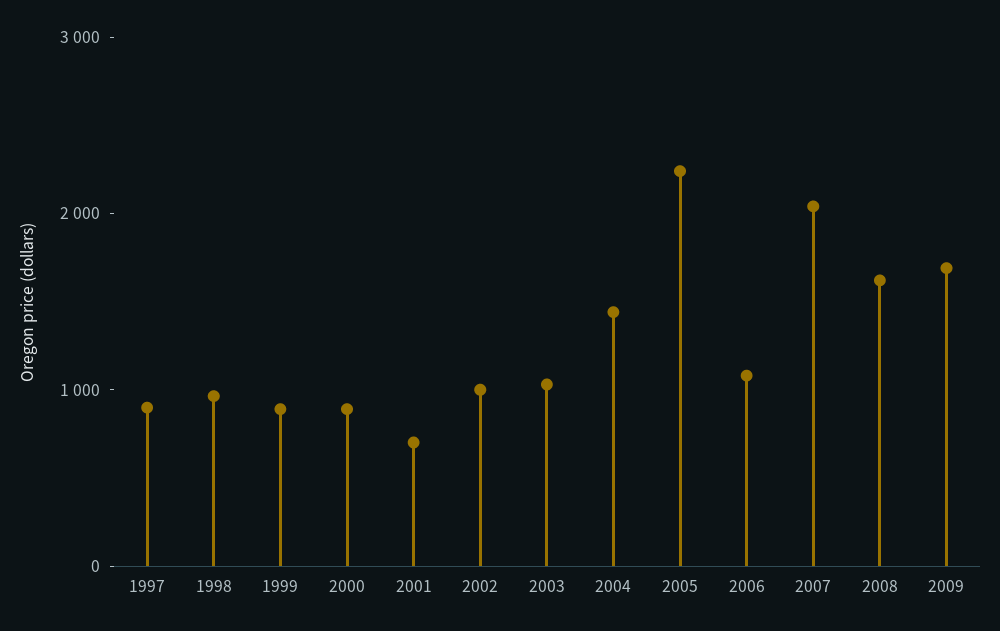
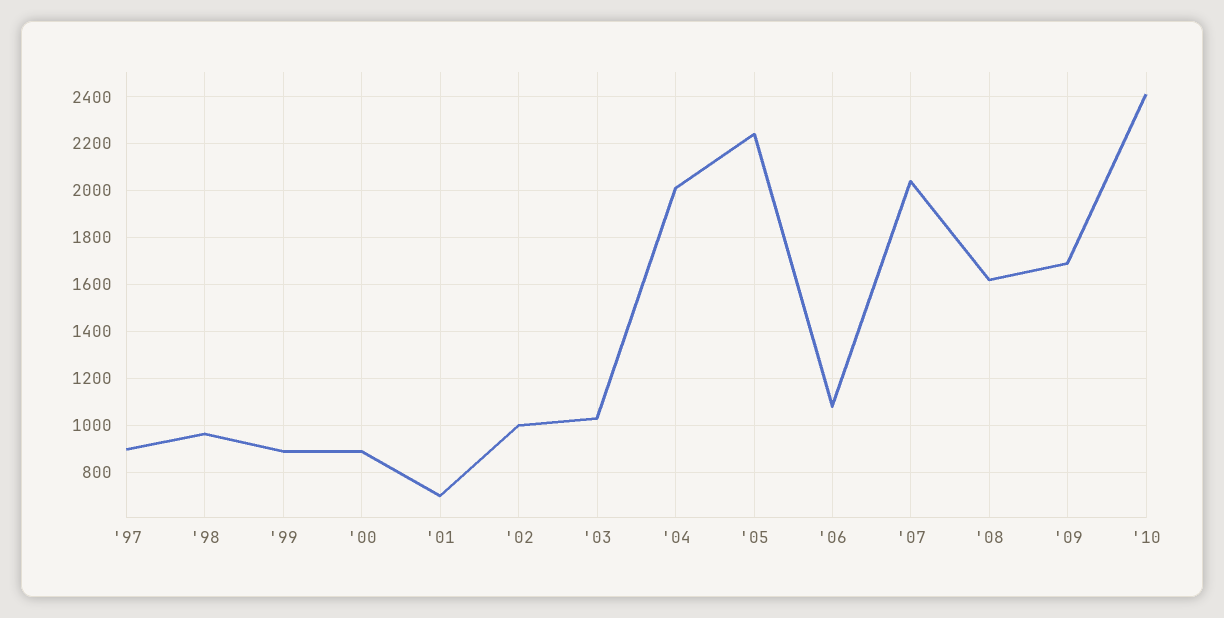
2004: 1400 -> 2000
'10: none -> 2400

